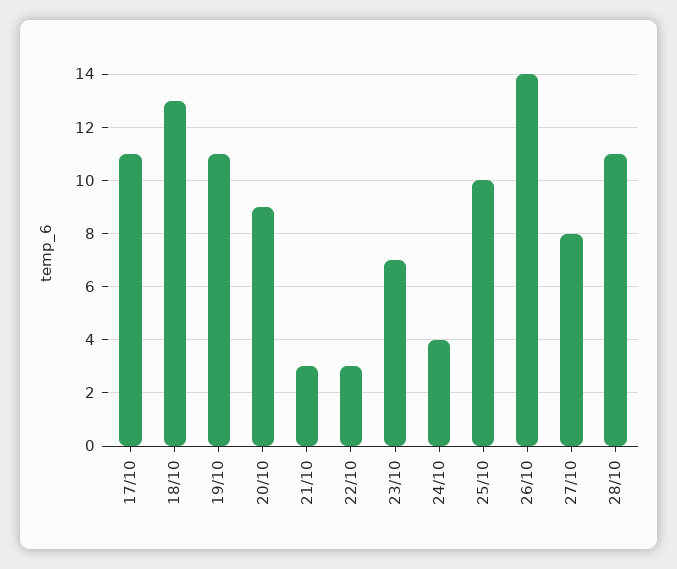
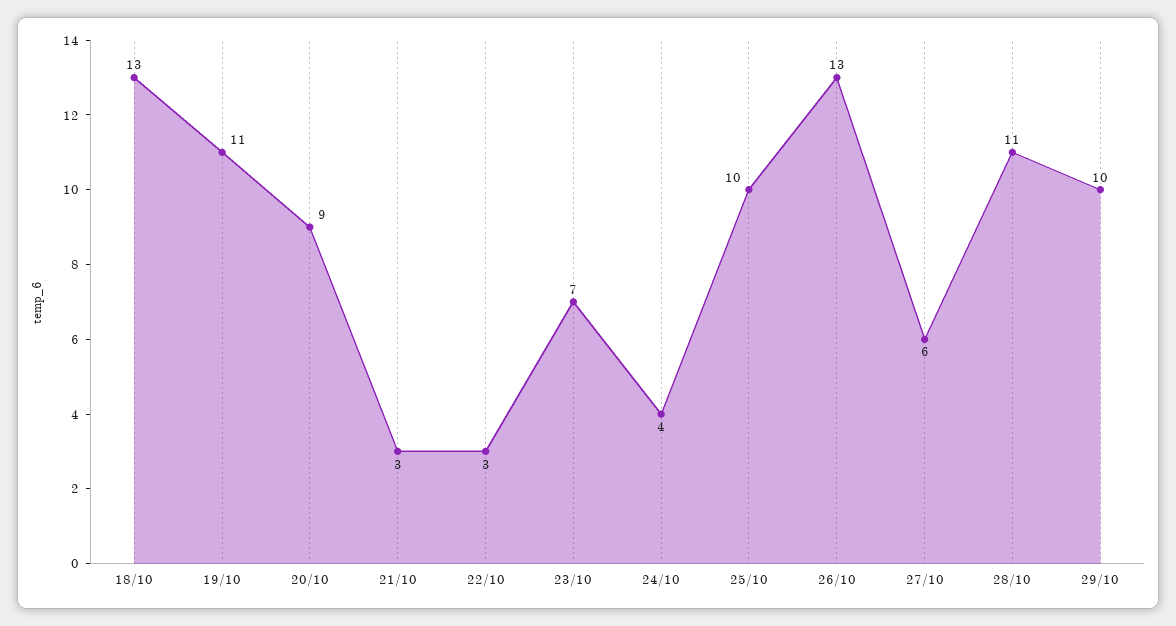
17/10: 11 -> none
26/10: 14 -> 13
27/10: 8 -> 6
29/10: none -> 10

